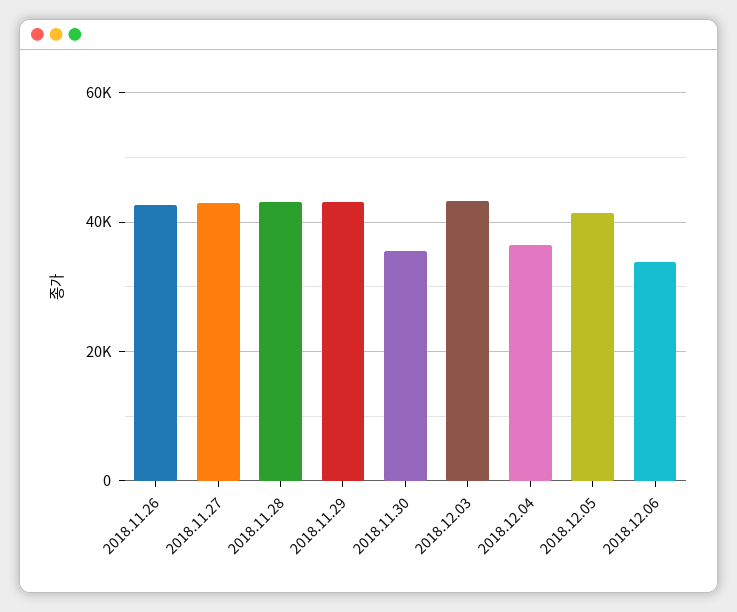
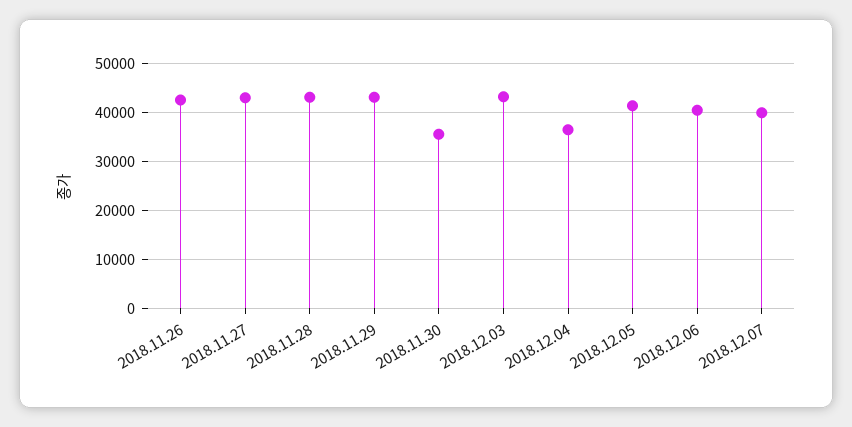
2018.12.06: 34000 -> 40000
2018.12.07: none -> 40000

